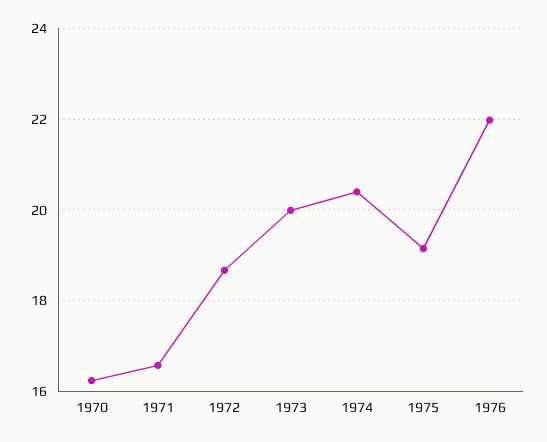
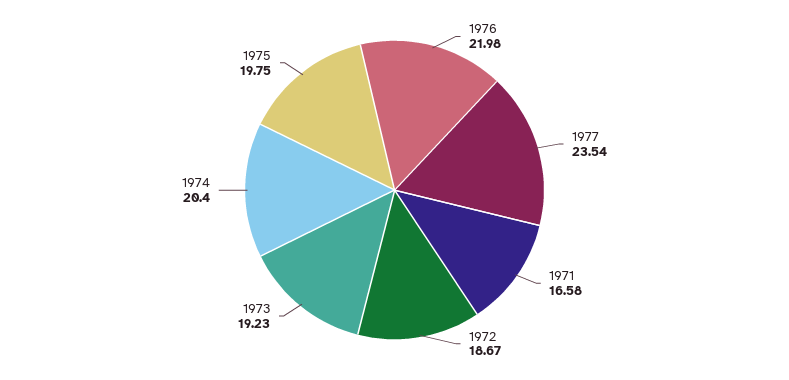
1970: 16.2 -> none
1973: 20 -> 19.23
1975: 19.2 -> 19.75
1977: none -> 23.54

